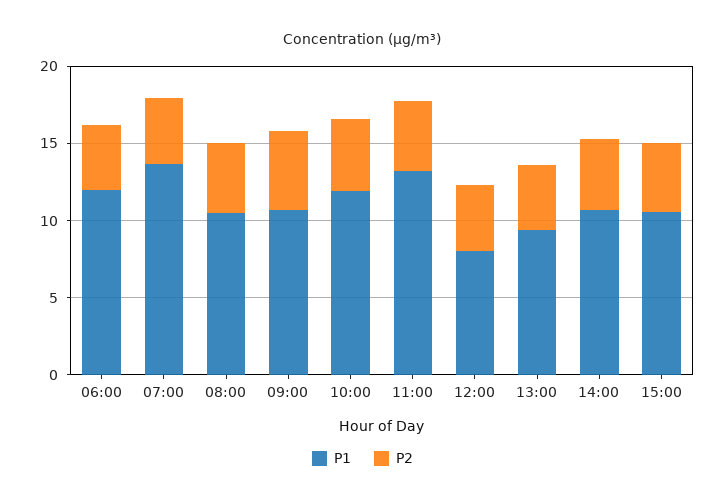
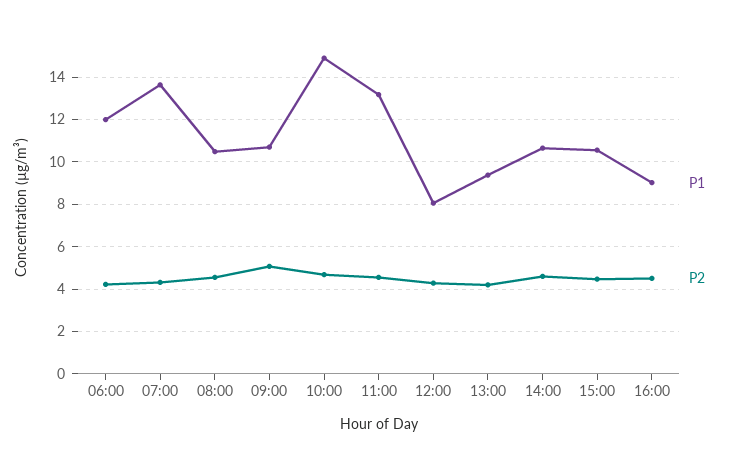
P1, 10:00: 12 -> 15
P1, 16:00: none -> 9
P2, 16:00: none -> 4.5

